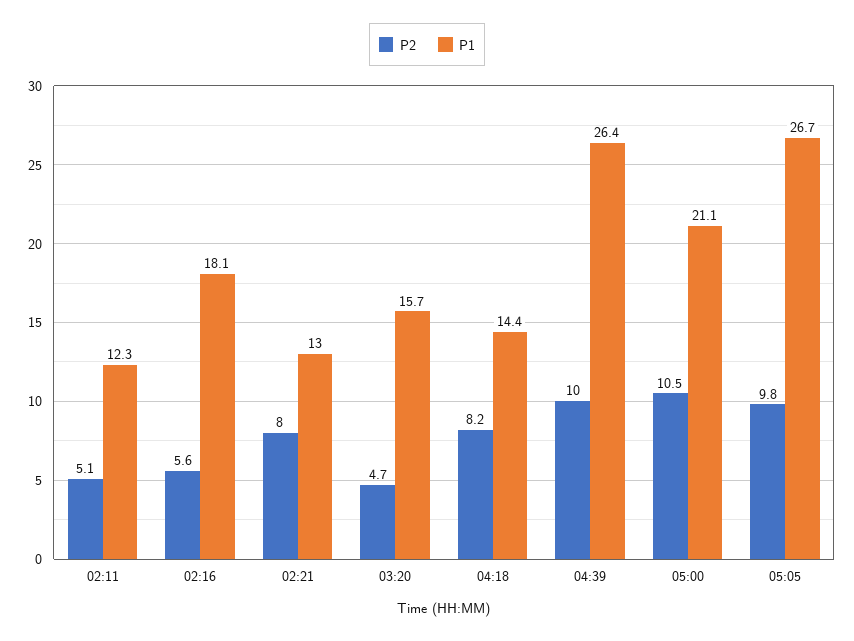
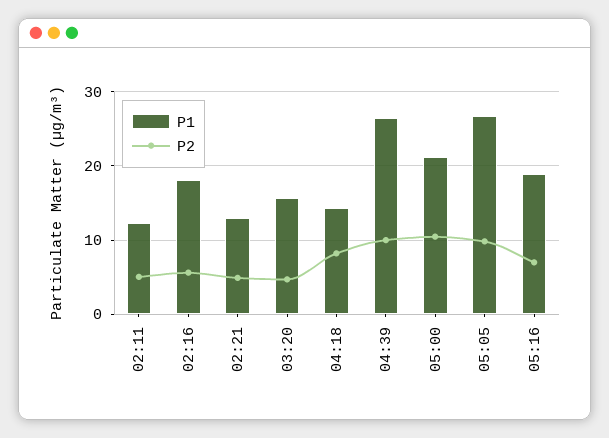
P2, 02:21: 8 -> 5
P1, 05:16: none -> 19
P2, 05:16: none -> 7

